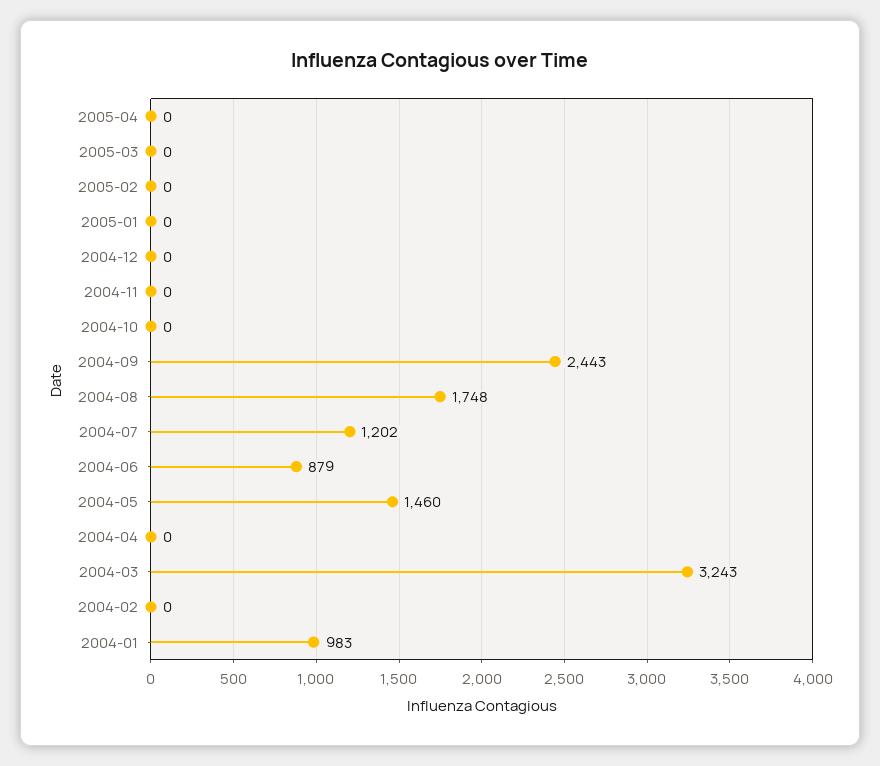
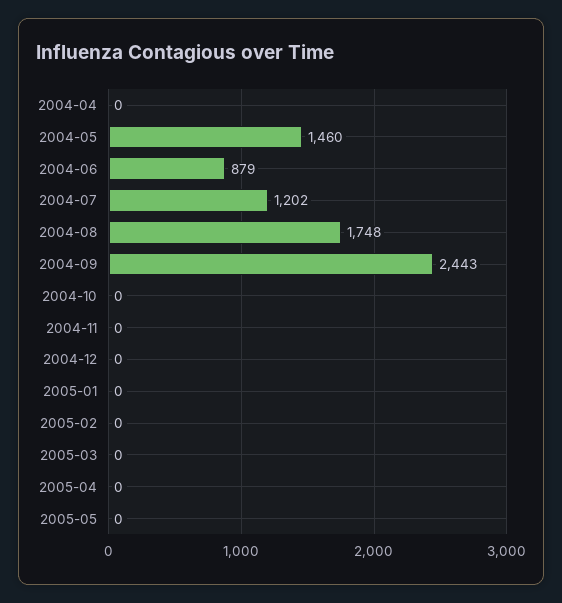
2004-03: 3243 -> none
2004-02: 0 -> none
2004-01: 983 -> none
2005-05: none -> 0

